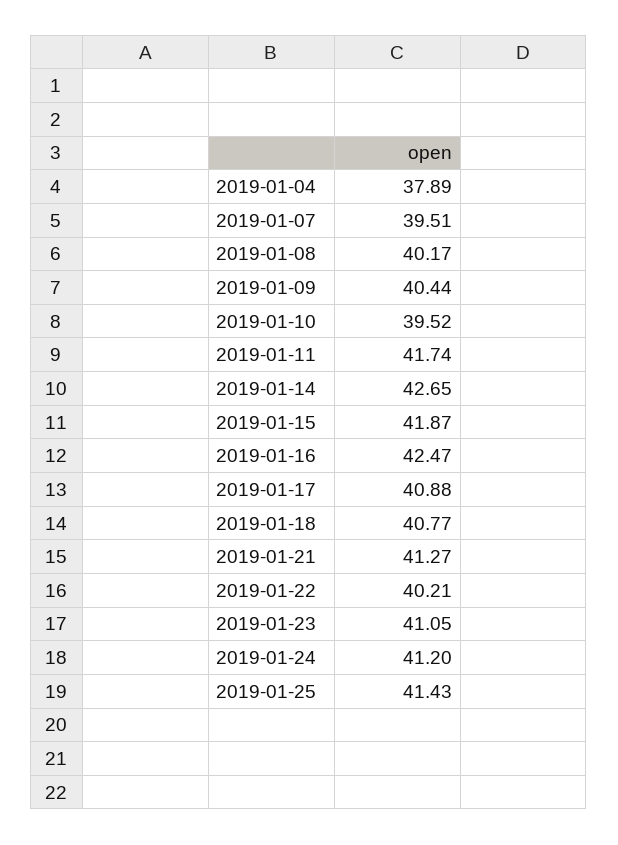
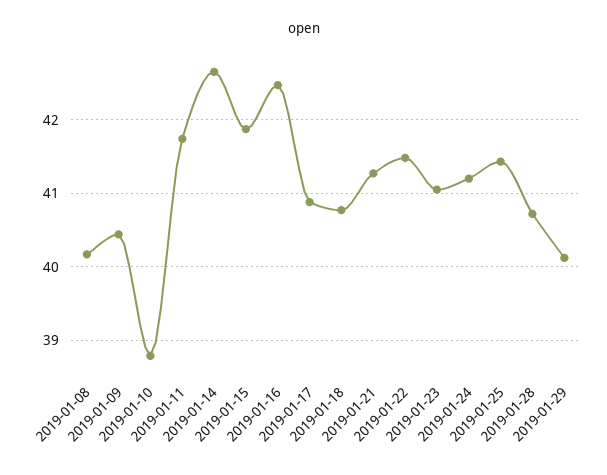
2019-01-04: 37.89 -> none
2019-01-07: 39.51 -> none
2019-01-10: 39.52 -> 38.8
2019-01-22: 40.21 -> 41.5
2019-01-28: none -> 40.7
2019-01-29: none -> 40.1

